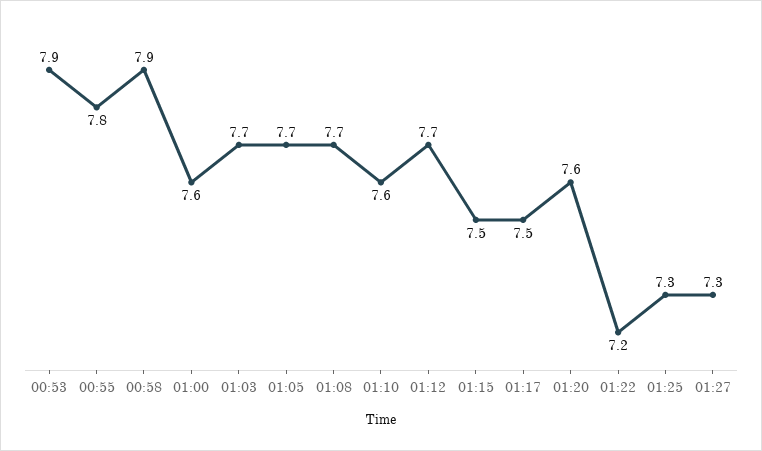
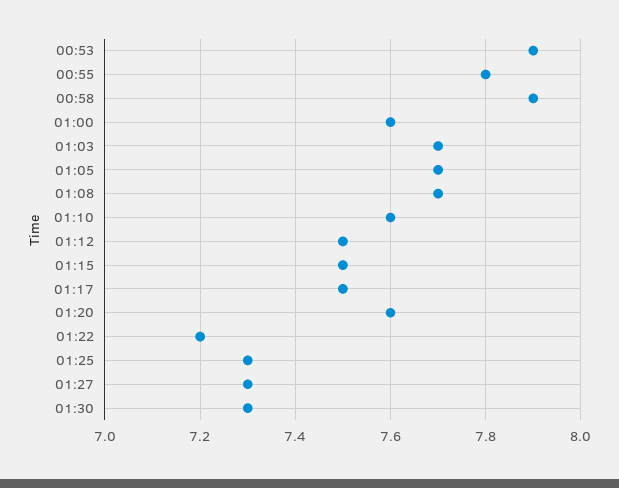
01:12: 7.7 -> 7.5
01:30: none -> 7.3

